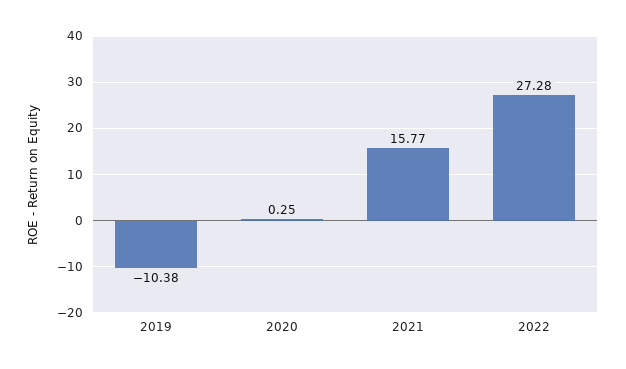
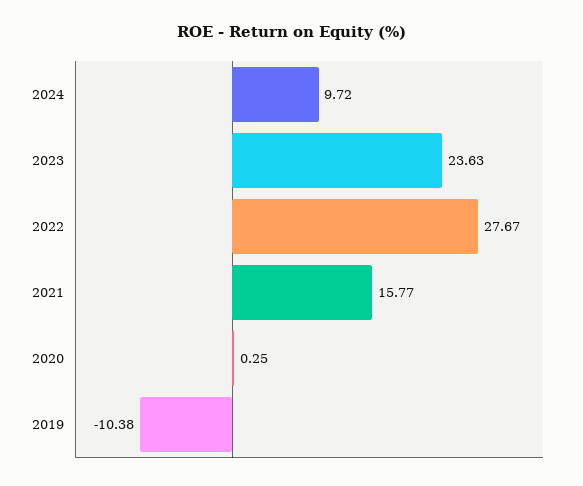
2022: 27.28 -> 27.67
2024: none -> 9.72
2023: none -> 23.63

